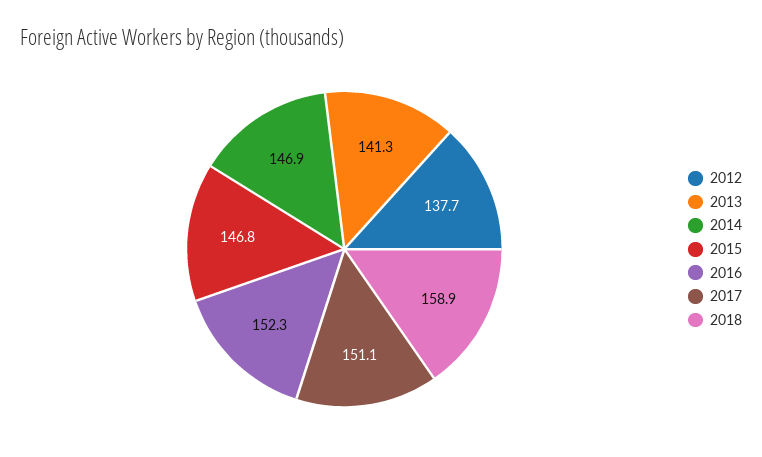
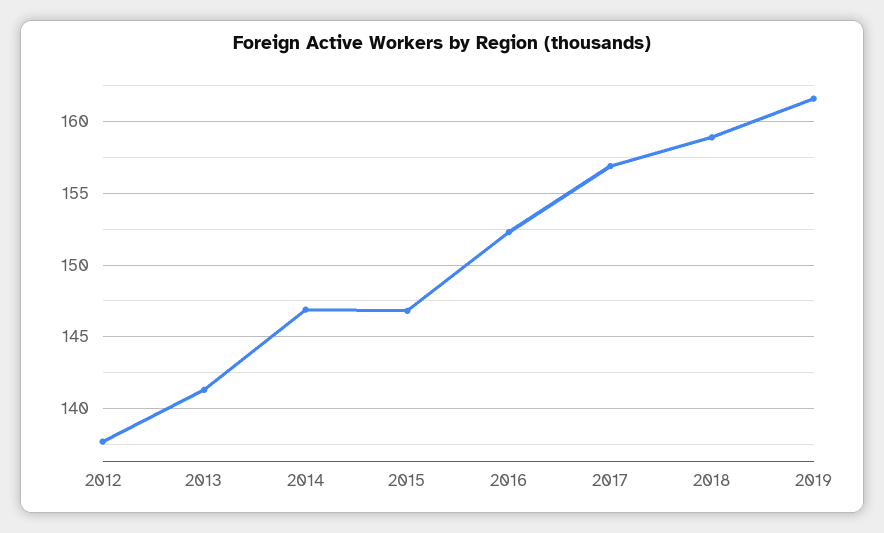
2017: 151.1 -> 157
2019: none -> 161.5

